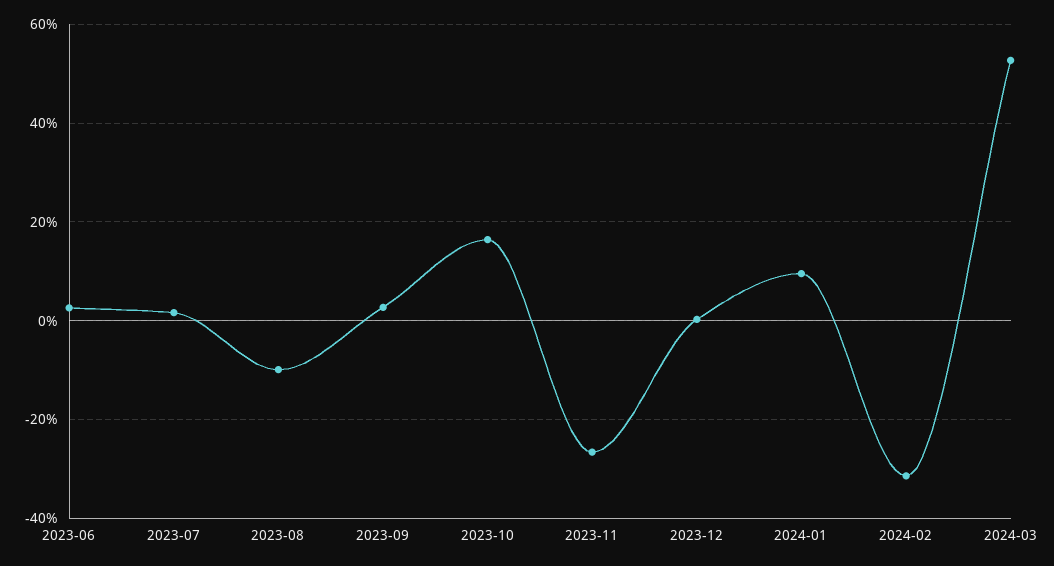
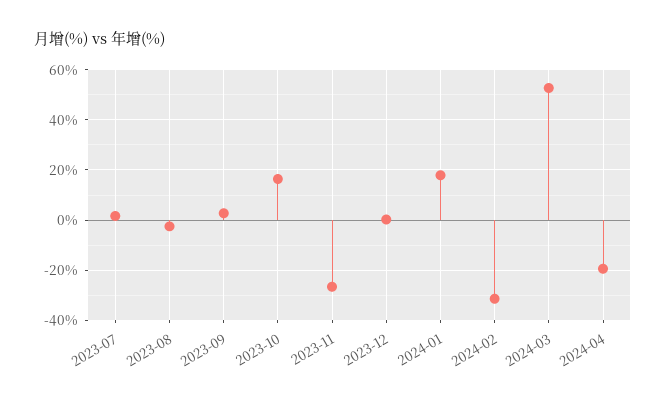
2023-06: 2 -> none
2023-08: -10 -> -2.5
2024-01: 10 -> 17.5
2024-04: none -> -20

